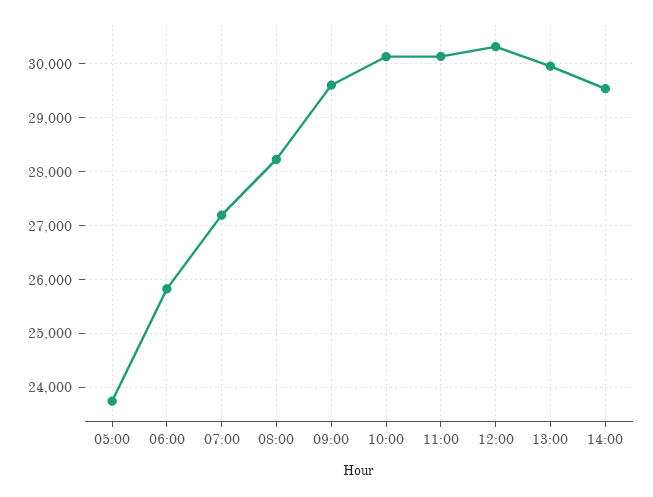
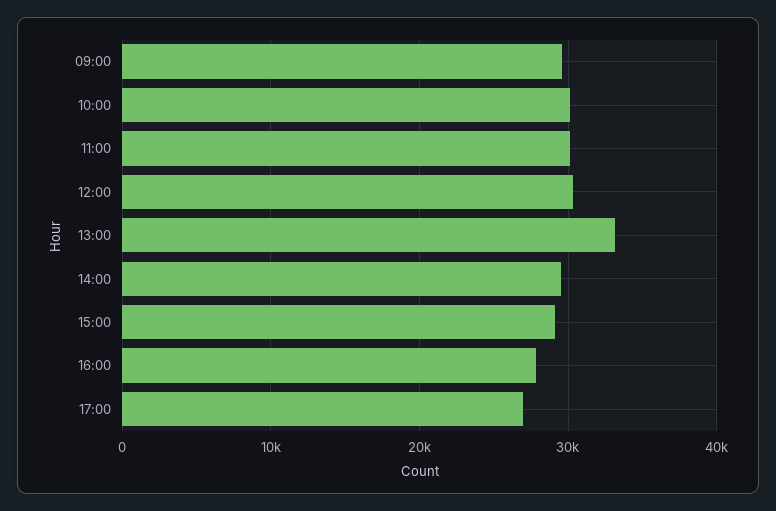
05:00: 23800 -> none
06:00: 25800 -> none
07:00: 27200 -> none
08:00: 28200 -> none
13:00: 30000 -> 33000
15:00: none -> 29000
16:00: none -> 28000
17:00: none -> 27000

